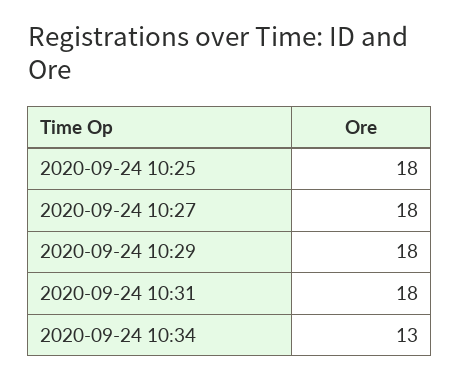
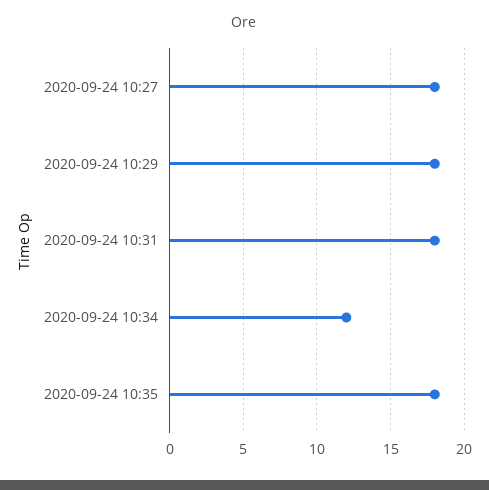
2020-09-24 10:25: 18 -> none
2020-09-24 10:34: 13 -> 12
2020-09-24 10:35: none -> 18

